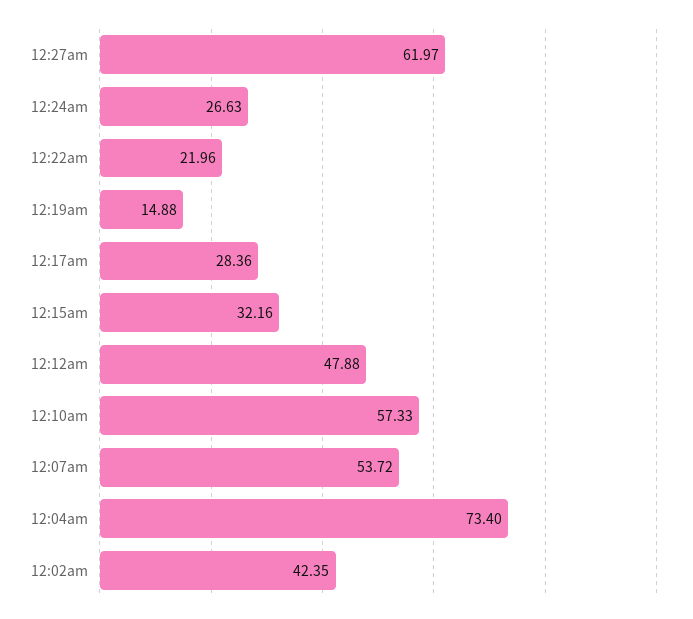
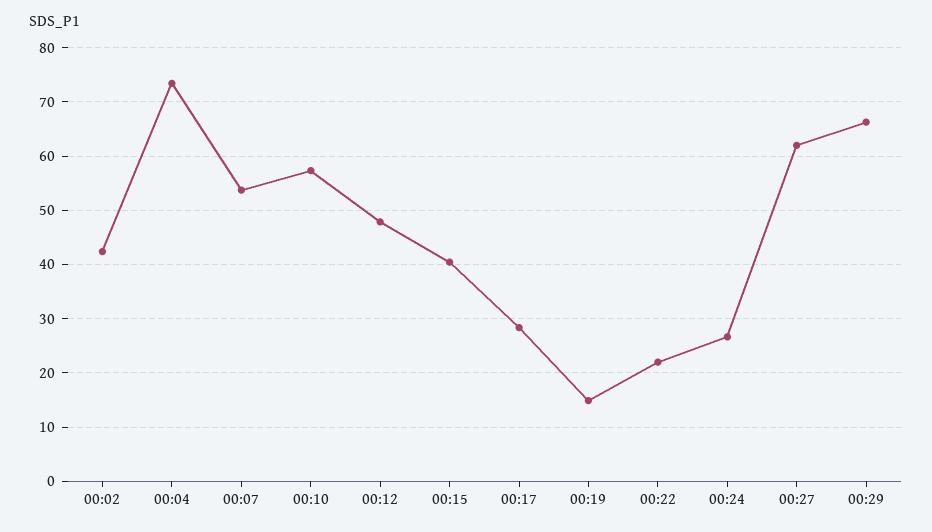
12:15am: 32.16 -> 40
00:29: none -> 66

